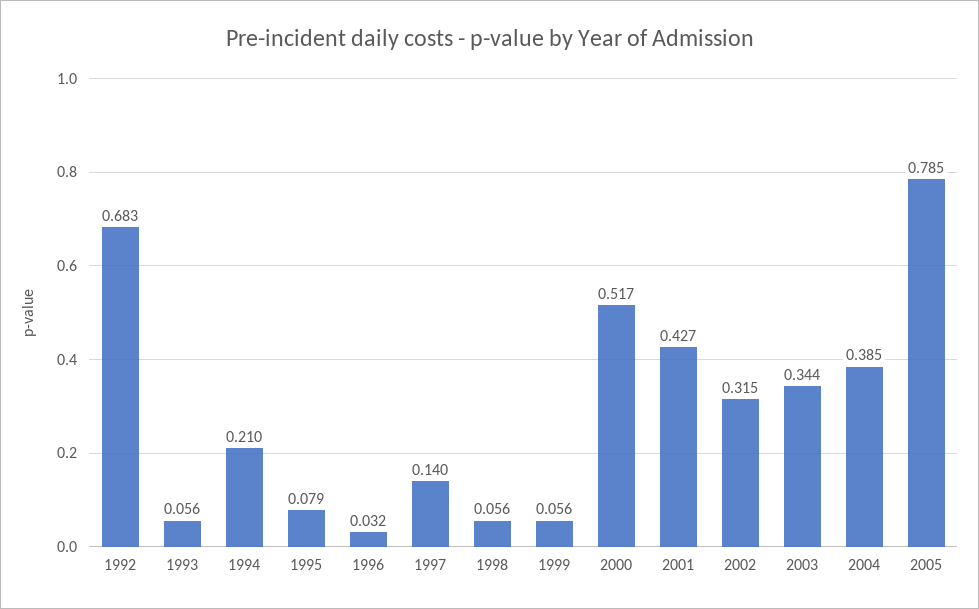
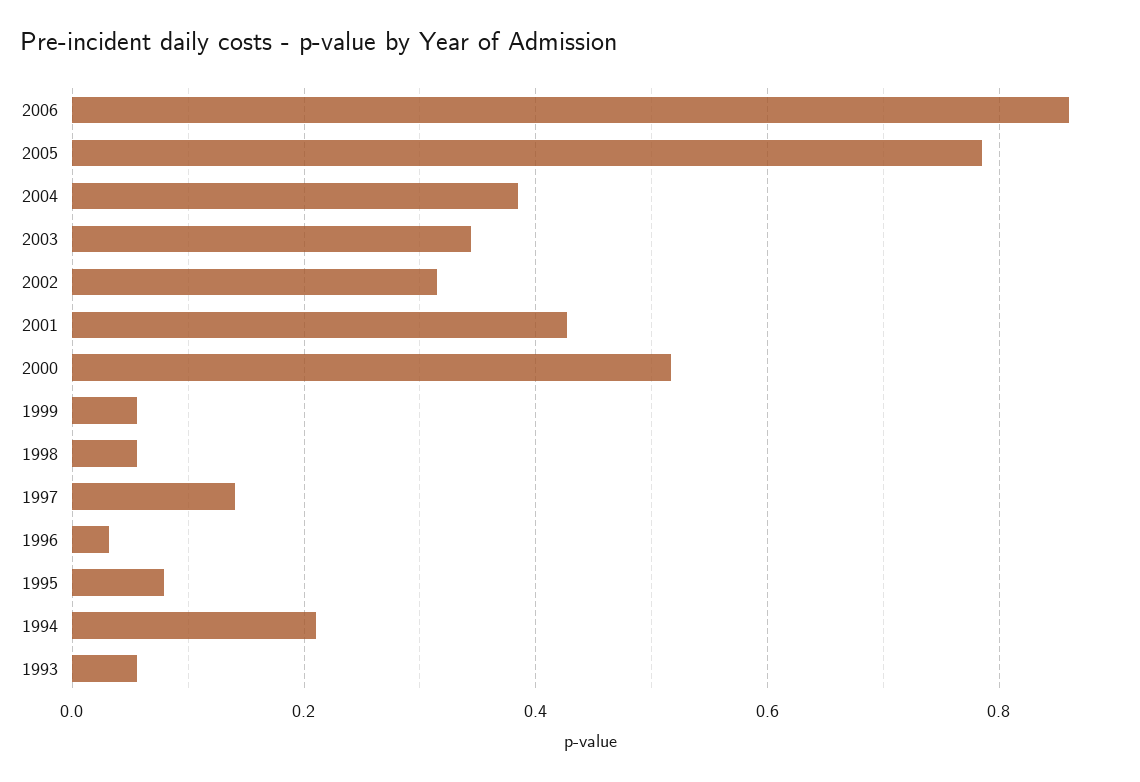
1992: 0.683 -> none
2006: none -> 0.86

